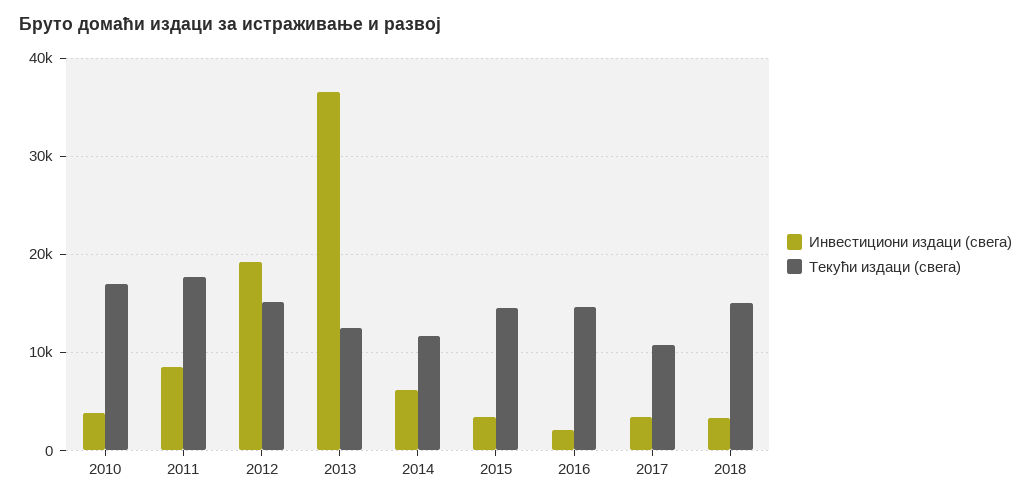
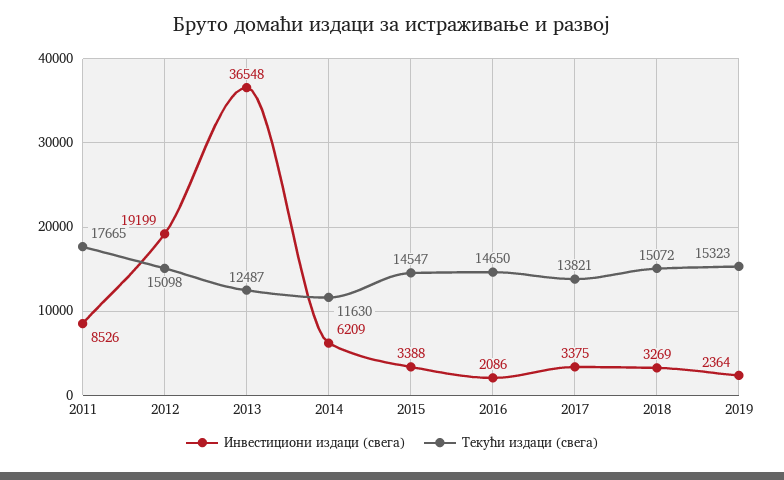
Инвестициони издаци (свега), 2010: 4000 -> none
Текући издаци (свега), 2010: 17000 -> none
Текући издаци (свега), 2017: 11000 -> 13821
Инвестициони издаци (свега), 2019: none -> 2364
Текући издаци (свега), 2019: none -> 15323

